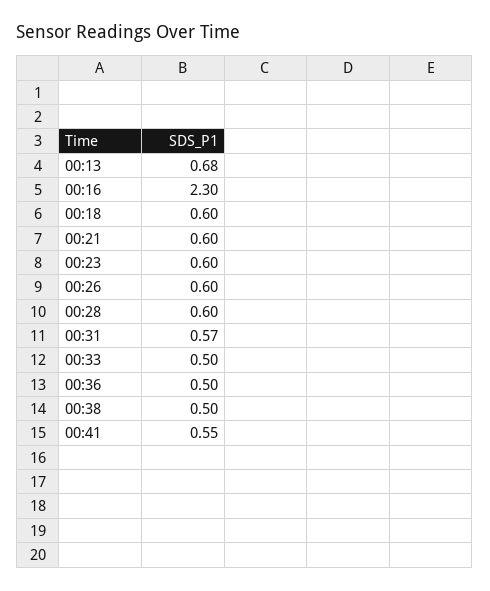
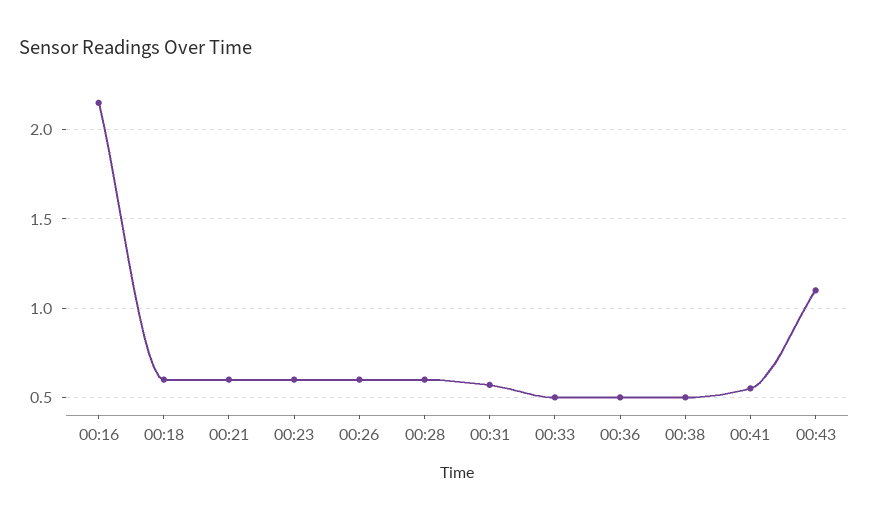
00:13: 0.68 -> none
00:16: 2.3 -> 2.15
00:43: none -> 1.1

